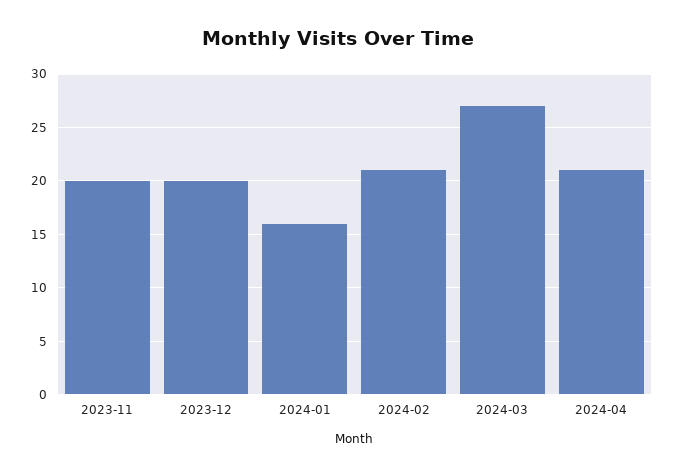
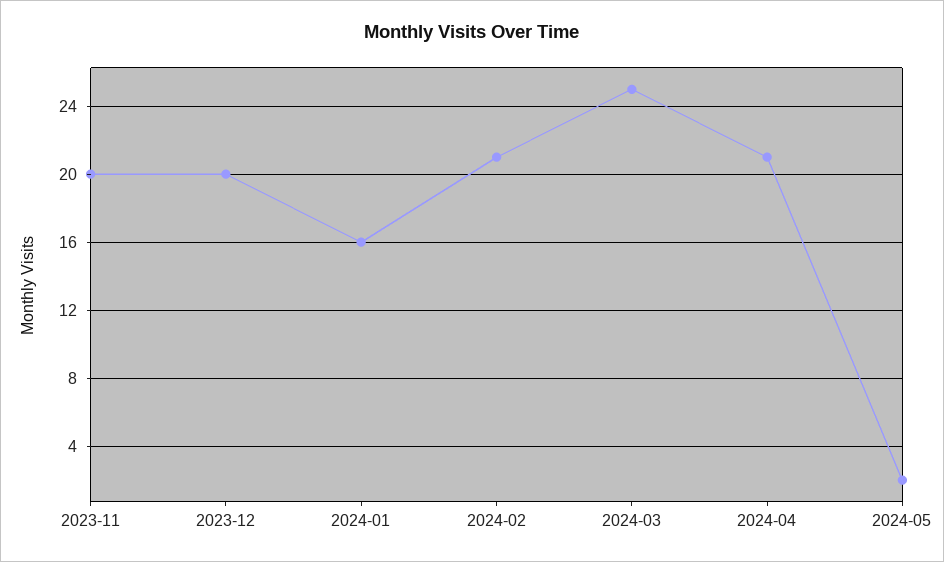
2024-03: 27 -> 25
2024-05: none -> 2

